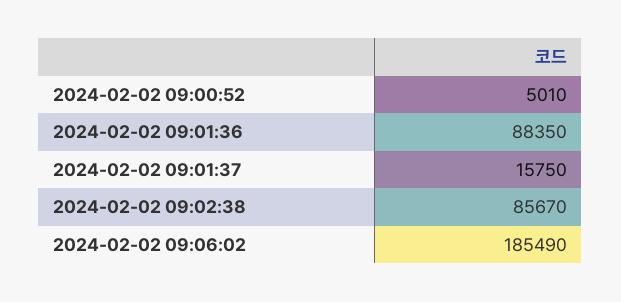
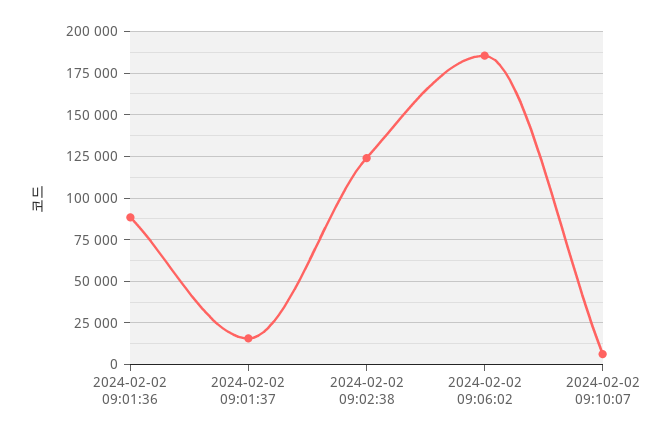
2024-02-02 09:00:52: 5010 -> none
2024-02-02 09:02:38: 85670 -> 125000
2024-02-02 09:10:07: none -> 5000

